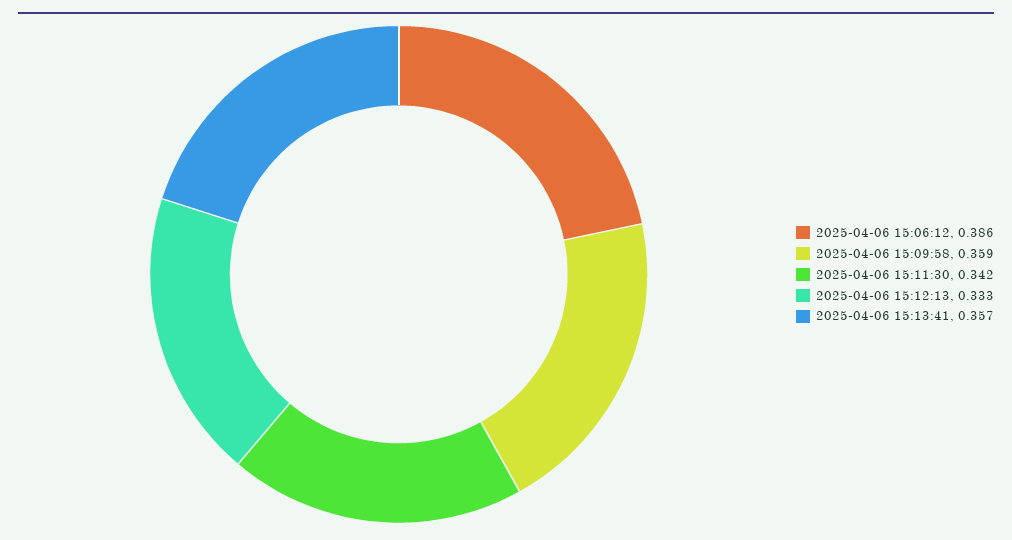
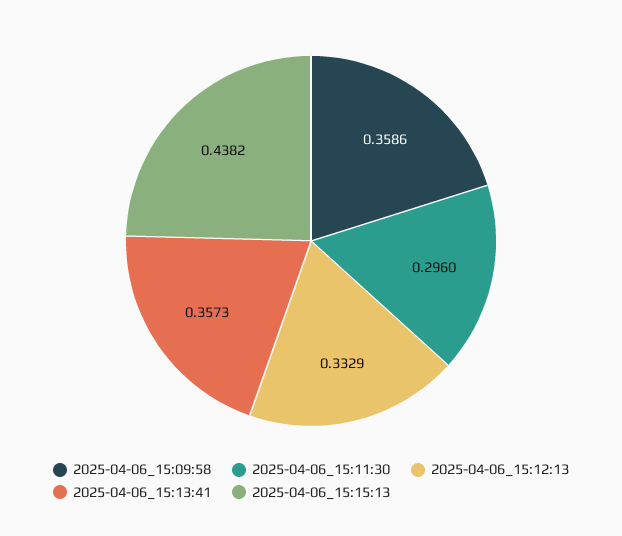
2025-04-06 15:06:12: 0.386 -> none
2025-04-06 15:11:30: 0.342 -> 0.296
2025-04-06_15:15:13: none -> 0.4382

